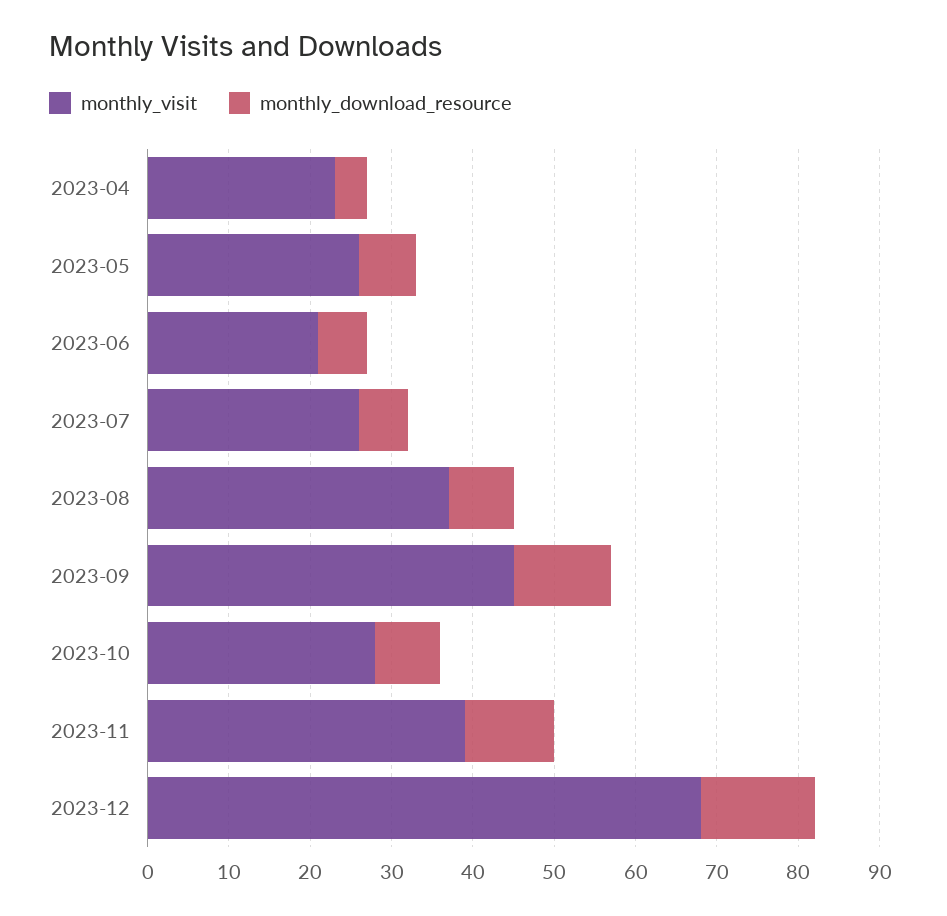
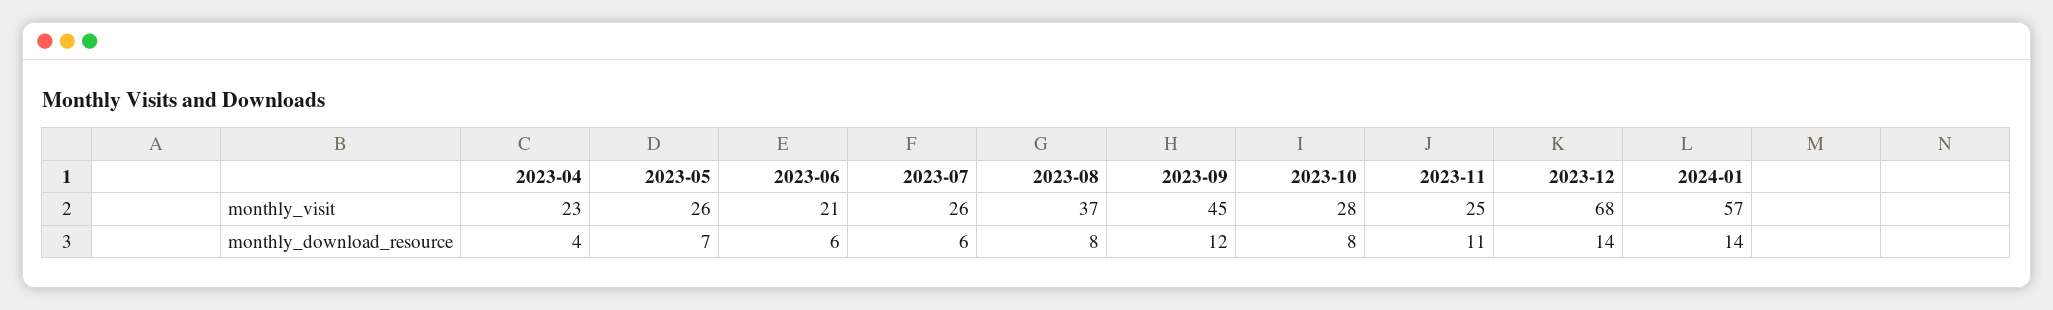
monthly_visit, 2023-11: 39 -> 25
monthly_visit, 2024-01: none -> 57
monthly_download_resource, 2024-01: none -> 14

